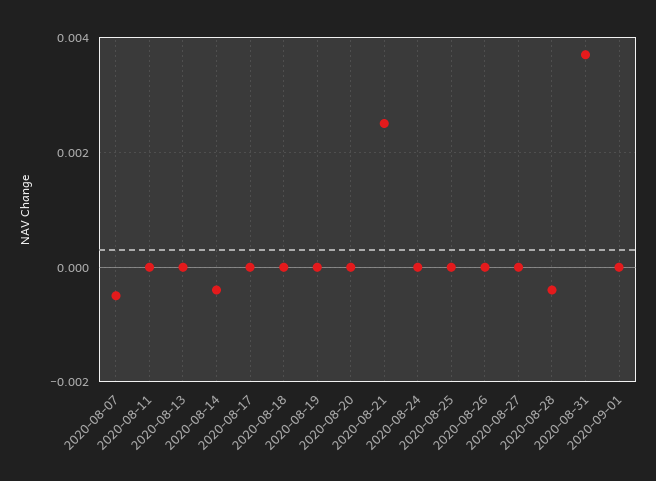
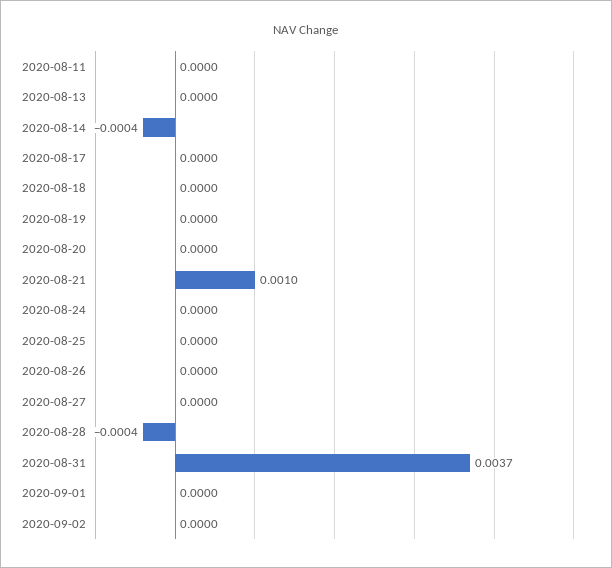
2020-08-07: -0.0005 -> none
2020-08-21: 0.0025 -> 0.001
2020-09-02: none -> 0

